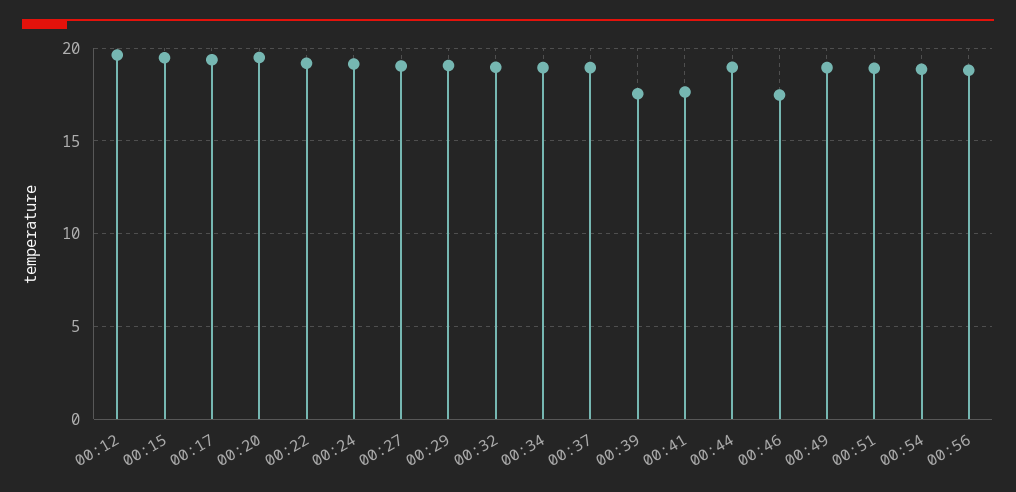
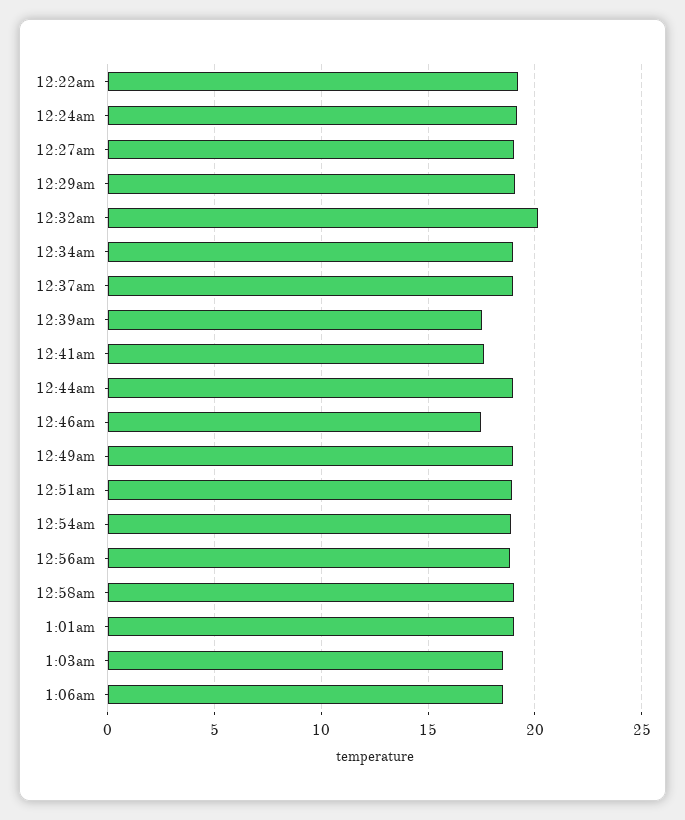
00:12: 19.5 -> none
00:15: 19.5 -> none
00:17: 19.5 -> none
00:20: 19.5 -> none
00:32: 19 -> 20
12:58am: none -> 19
1:01am: none -> 19
1:03am: none -> 18.5
1:06am: none -> 18.5

